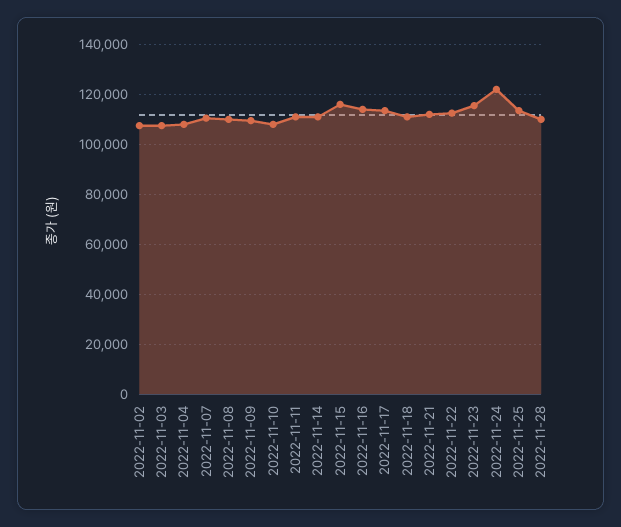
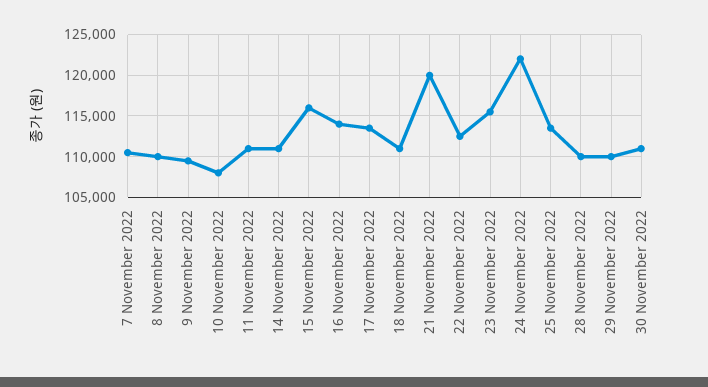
2022-11-02: 107500 -> none
2022-11-03: 107500 -> none
2022-11-04: 107500 -> none
2022-11-21: 112500 -> 120000
29 November 2022: none -> 110000
30 November 2022: none -> 111000

